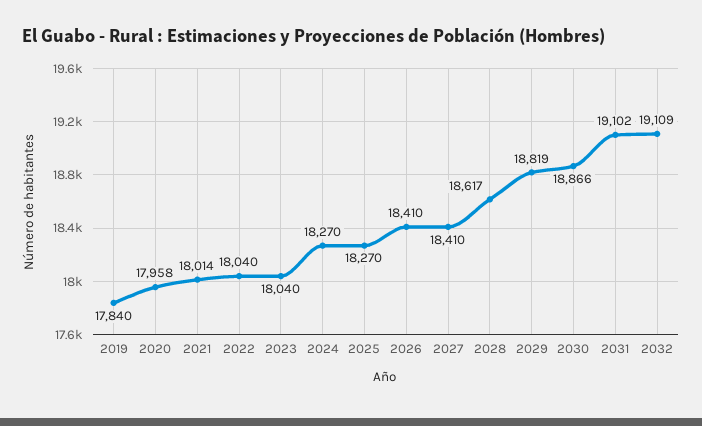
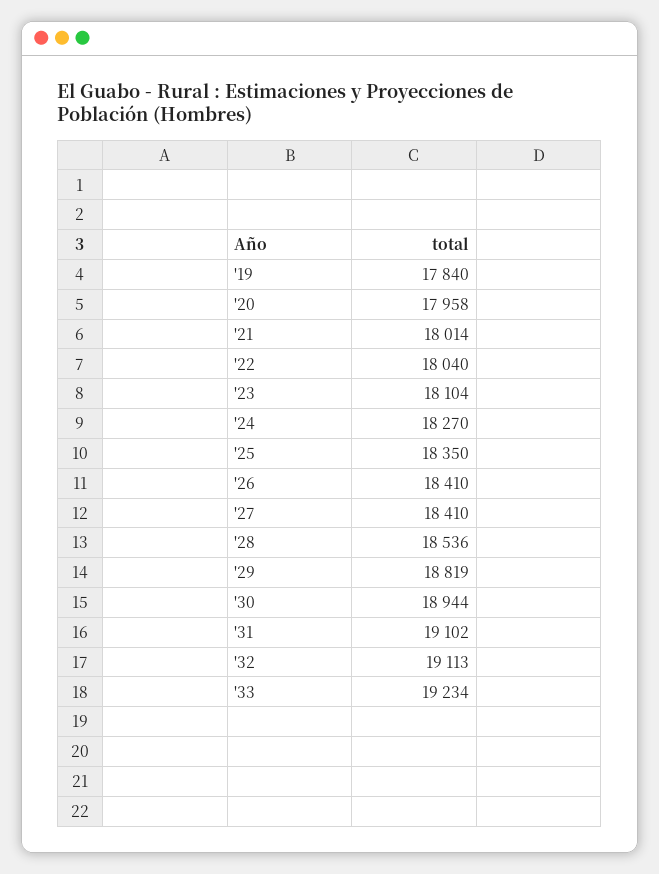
2023: 18040 -> 18104
2025: 18270 -> 18350
2028: 18617 -> 18536
2030: 18866 -> 18944
2032: 19109 -> 19113
'33: none -> 19234

